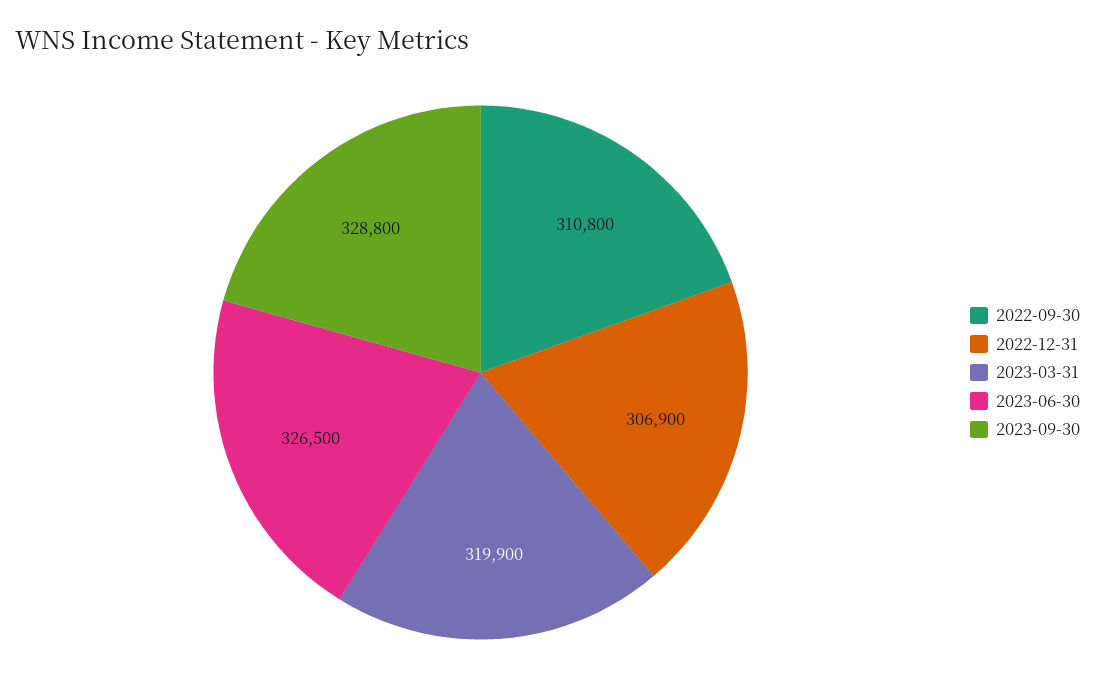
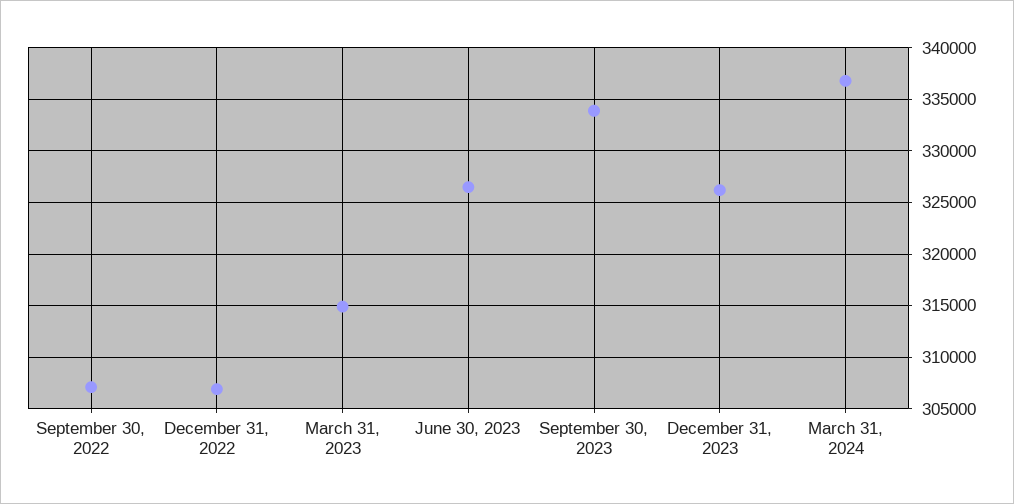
2022-09-30: 310800 -> 307000
2023-03-31: 319900 -> 315000
2023-09-30: 328800 -> 334000
December 31, 2023: none -> 326000
March 31, 2024: none -> 337000

